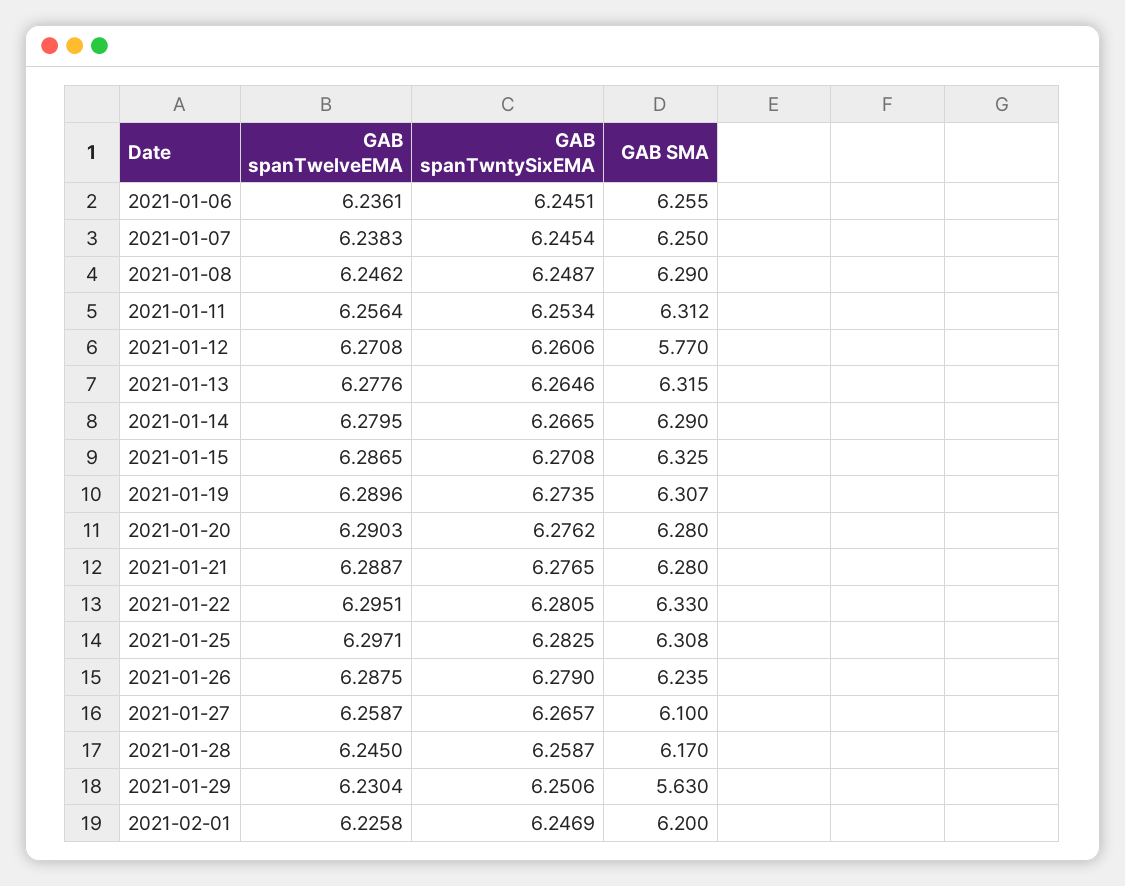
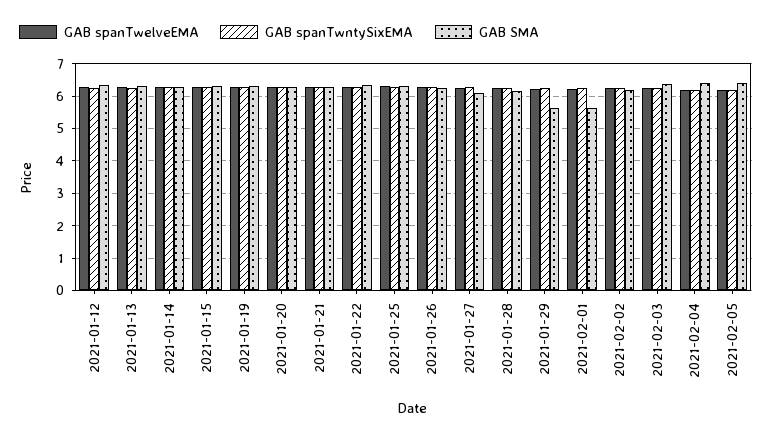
GAB spanTwelveEMA, 2021-01-06: 6.2361 -> none
GAB spanTwntySixEMA, 2021-01-06: 6.2451 -> none
GAB SMA, 2021-01-06: 6.255 -> none
GAB spanTwelveEMA, 2021-01-07: 6.2383 -> none
GAB spanTwntySixEMA, 2021-01-07: 6.2454 -> none
GAB SMA, 2021-01-07: 6.25 -> none
GAB spanTwelveEMA, 2021-01-08: 6.2462 -> none
GAB spanTwntySixEMA, 2021-01-08: 6.2487 -> none
GAB SMA, 2021-01-08: 6.29 -> none
GAB spanTwelveEMA, 2021-01-11: 6.2564 -> none
GAB spanTwntySixEMA, 2021-01-11: 6.2534 -> none
GAB SMA, 2021-01-11: 6.312 -> none
GAB SMA, 2021-01-12: 5.77 -> 6.4
GAB SMA, 2021-02-01: 6.2 -> 5.6
GAB spanTwelveEMA, 2021-02-02: none -> 6.2
GAB spanTwntySixEMA, 2021-02-02: none -> 6.2
GAB SMA, 2021-02-02: none -> 6.2
GAB spanTwelveEMA, 2021-02-03: none -> 6.2
GAB spanTwntySixEMA, 2021-02-03: none -> 6.2
GAB SMA, 2021-02-03: none -> 6.4
GAB spanTwelveEMA, 2021-02-04: none -> 6.2
GAB spanTwntySixEMA, 2021-02-04: none -> 6.2
GAB SMA, 2021-02-04: none -> 6.4
GAB spanTwelveEMA, 2021-02-05: none -> 6.2
GAB spanTwntySixEMA, 2021-02-05: none -> 6.2
GAB SMA, 2021-02-05: none -> 6.4

